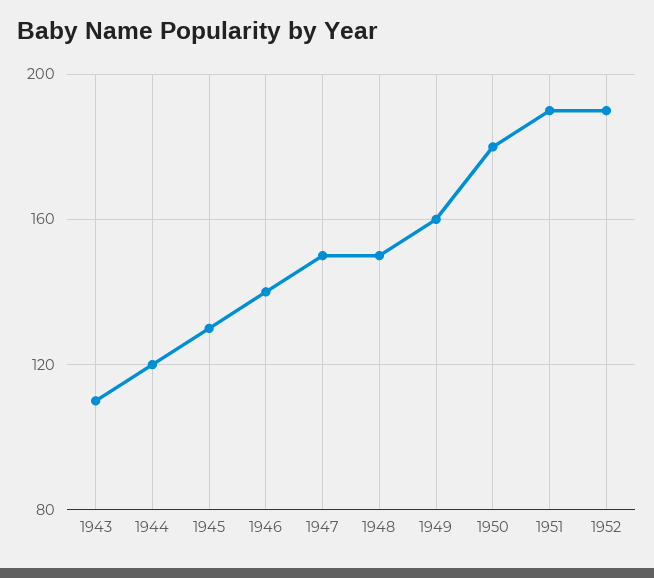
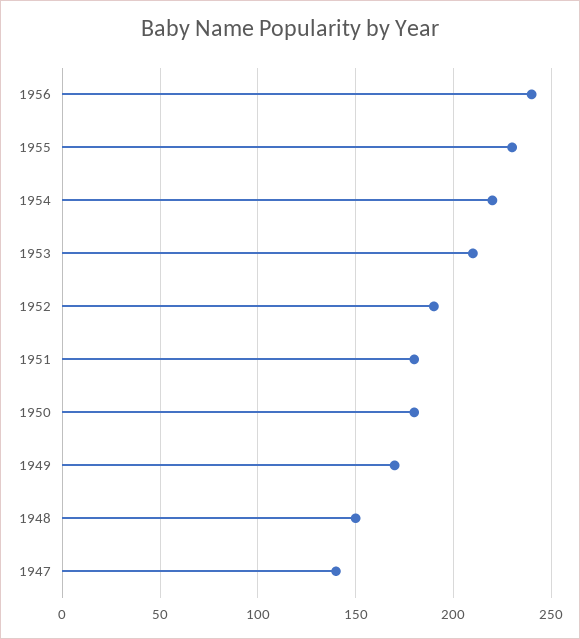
1943: 110 -> none
1944: 120 -> none
1945: 130 -> none
1946: 140 -> none
1947: 150 -> 140
1949: 160 -> 170
1951: 190 -> 180
1956: none -> 240
1955: none -> 230
1954: none -> 220
1953: none -> 210

